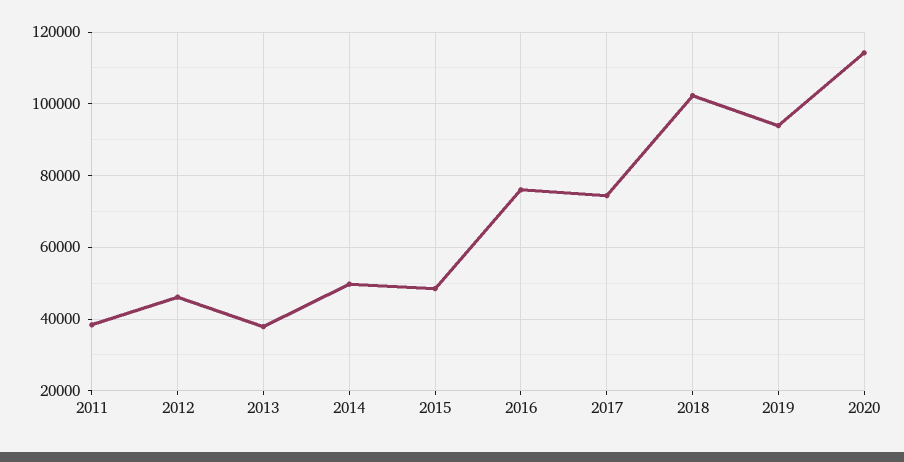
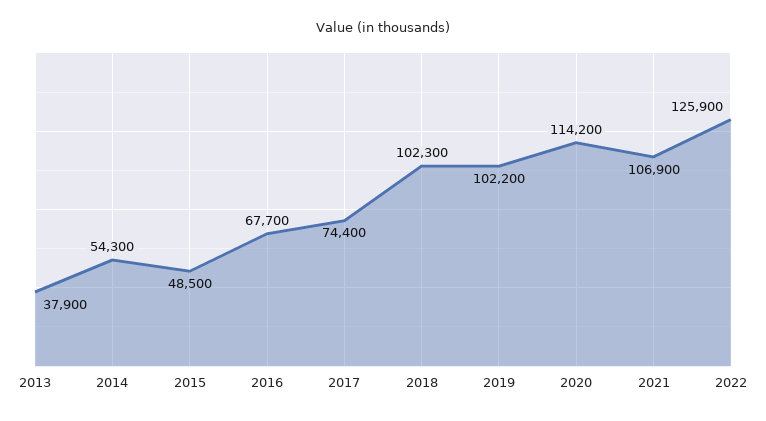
2011: 38000 -> none
2012: 46000 -> none
2014: 50000 -> 54300
2016: 76000 -> 67700
2019: 94000 -> 102200
2021: none -> 106900
2022: none -> 125900

